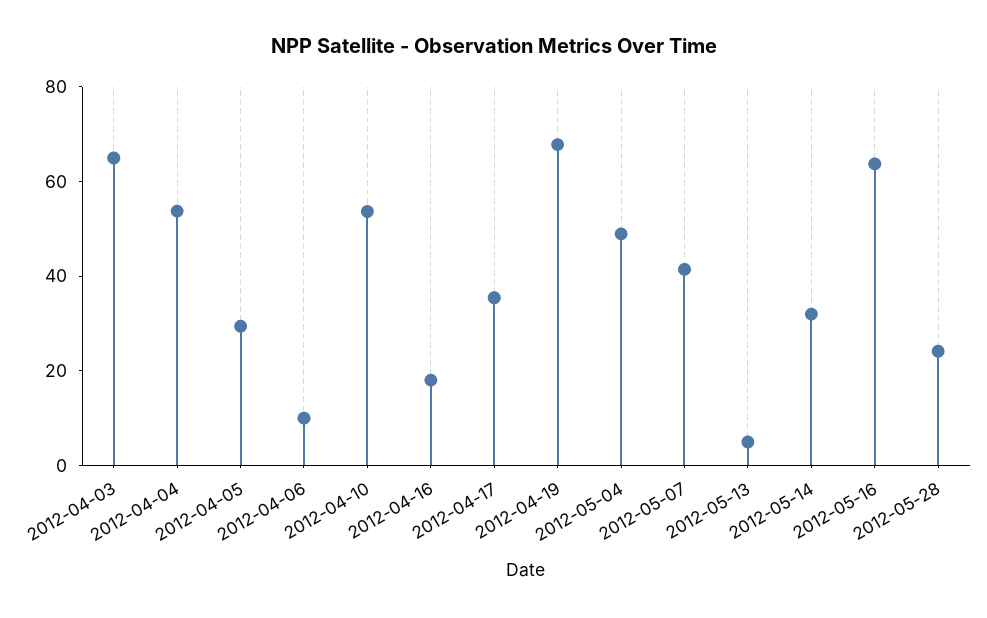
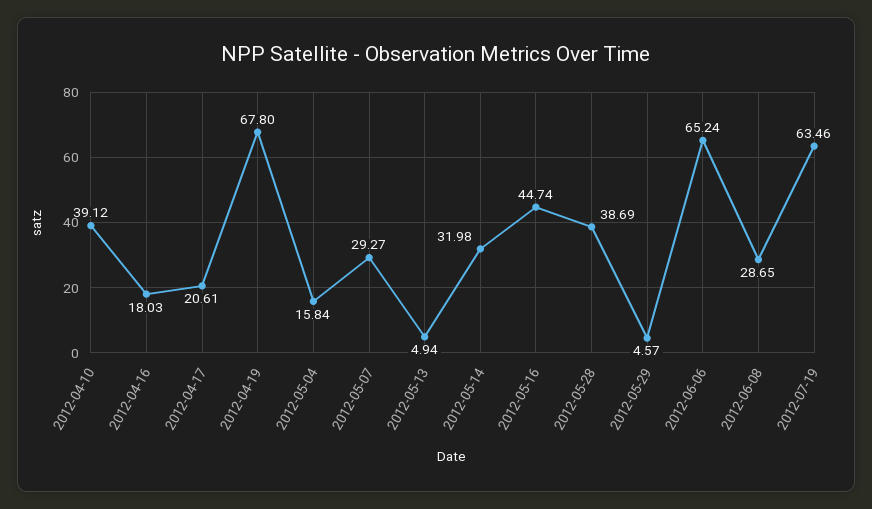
2012-04-03: 65 -> none
2012-04-04: 55 -> none
2012-04-05: 30 -> none
2012-04-06: 10 -> none
2012-04-10: 55 -> 39.12
2012-04-17: 35 -> 20.61
2012-05-04: 50 -> 15.84
2012-05-07: 40 -> 29.27
2012-05-16: 65 -> 44.74
2012-05-28: 25 -> 38.69
2012-05-29: none -> 4.57
2012-06-06: none -> 65.24
2012-06-08: none -> 28.65
2012-07-19: none -> 63.46

